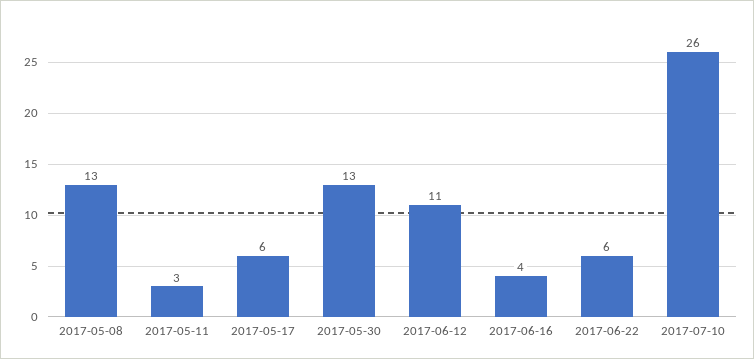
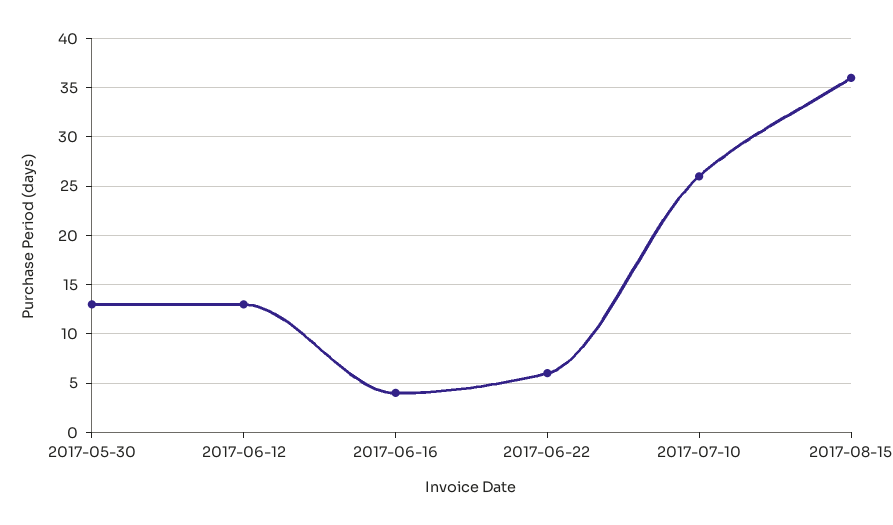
2017-05-08: 13 -> none
2017-05-11: 3 -> none
2017-05-17: 6 -> none
2017-06-12: 11 -> 13
2017-08-15: none -> 36

